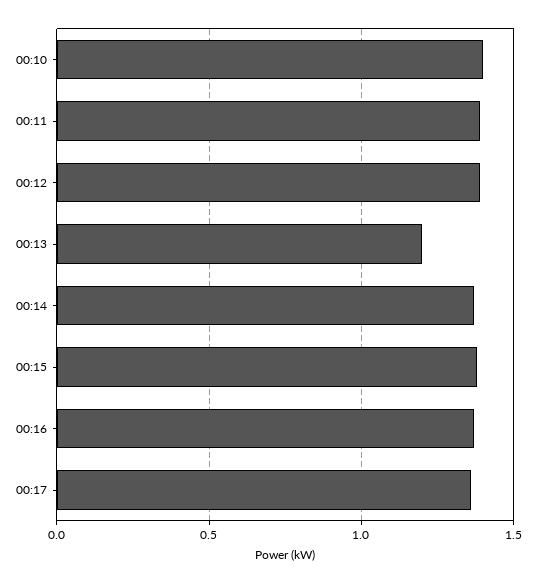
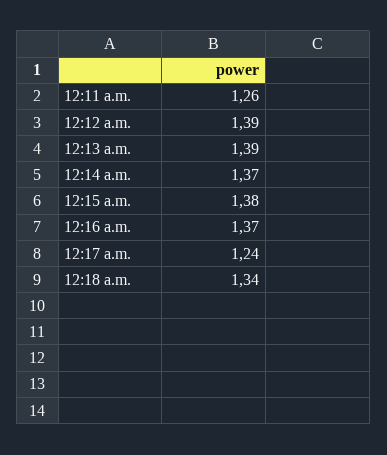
00:10: 1.4 -> none
00:11: 1.4 -> 1.26
00:13: 1.2 -> 1.39
00:17: 1.35 -> 1.24
12:18 a.m.: none -> 1.34

